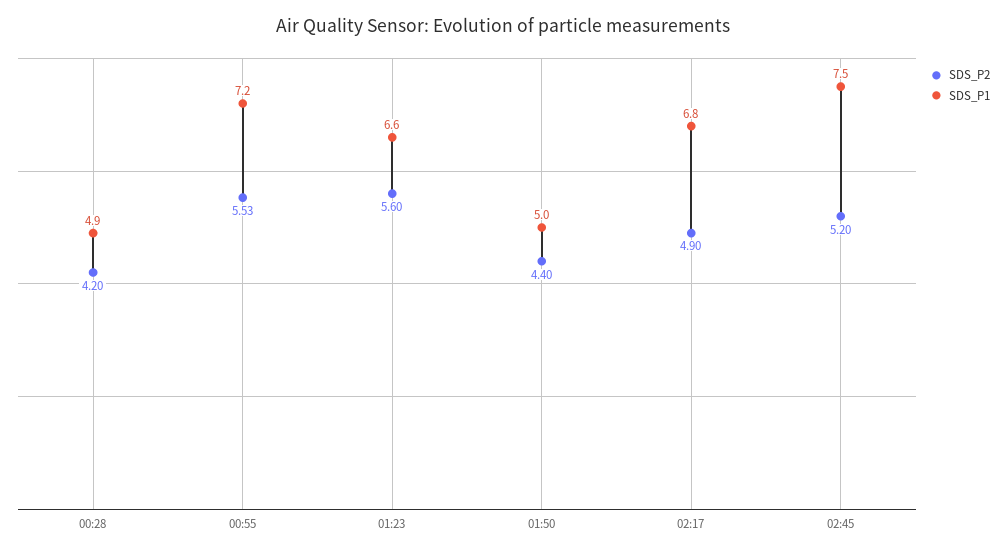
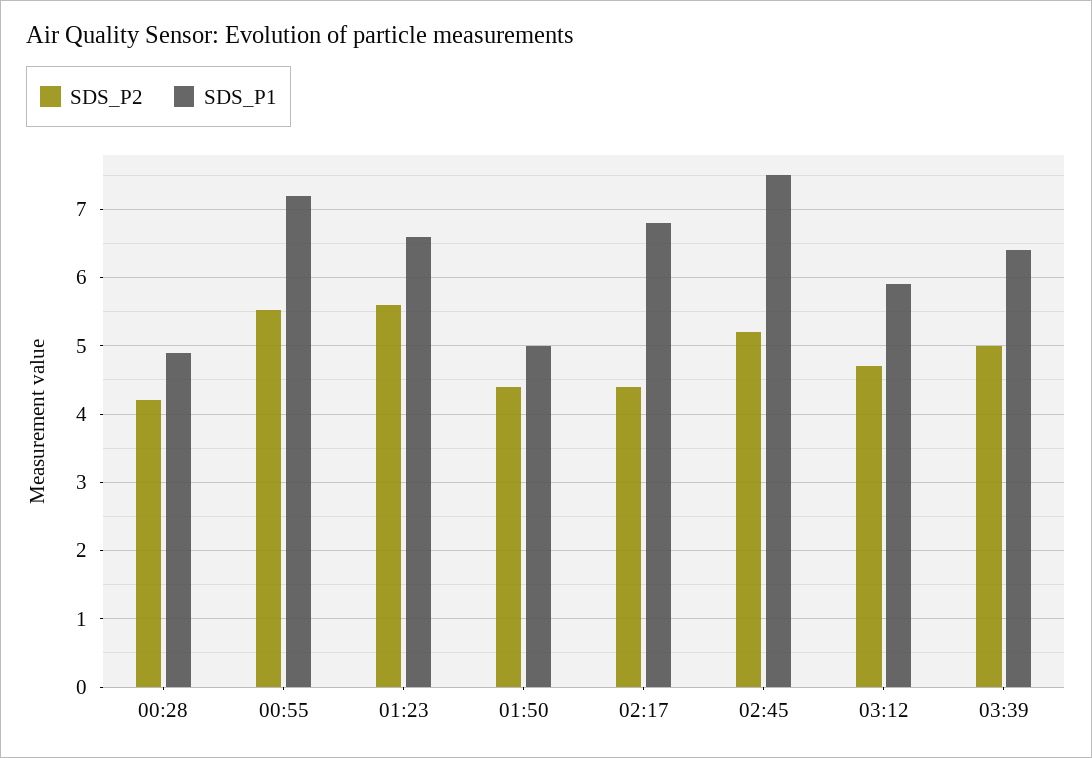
SDS_P2, 02:17: 4.9 -> 4.4
SDS_P2, 03:12: none -> 4.7
SDS_P1, 03:12: none -> 5.9
SDS_P2, 03:39: none -> 5
SDS_P1, 03:39: none -> 6.4

